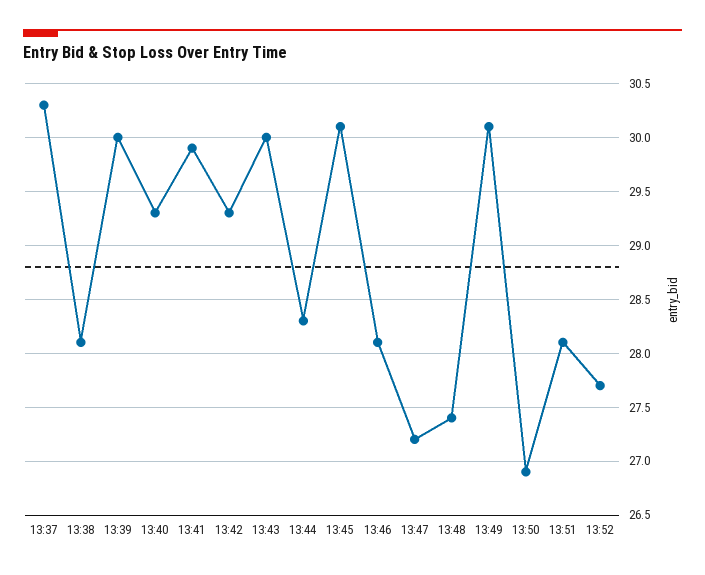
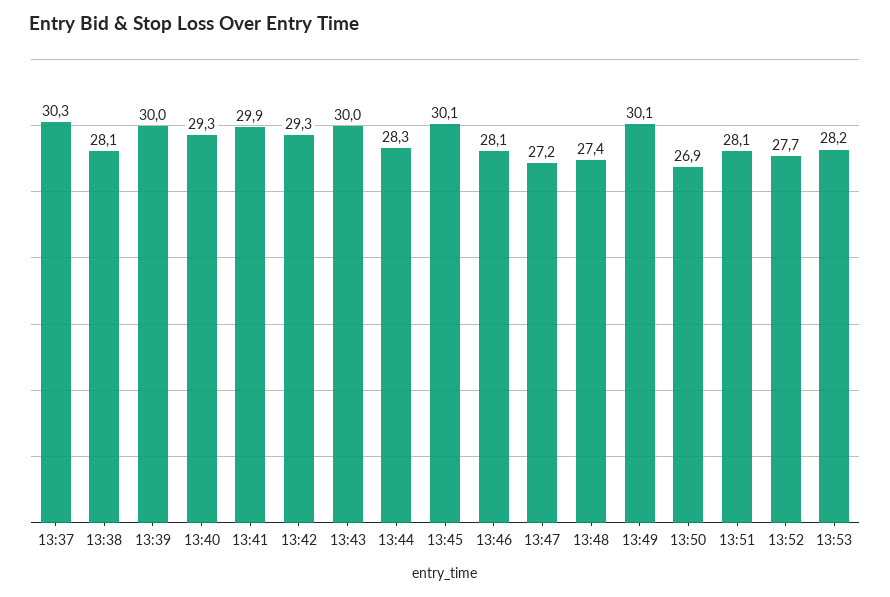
13:53: none -> 28.2

